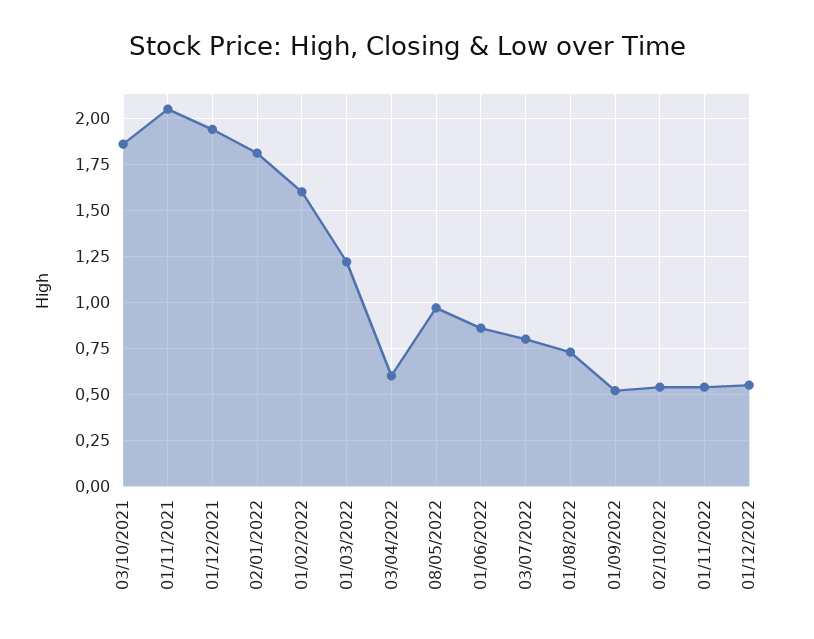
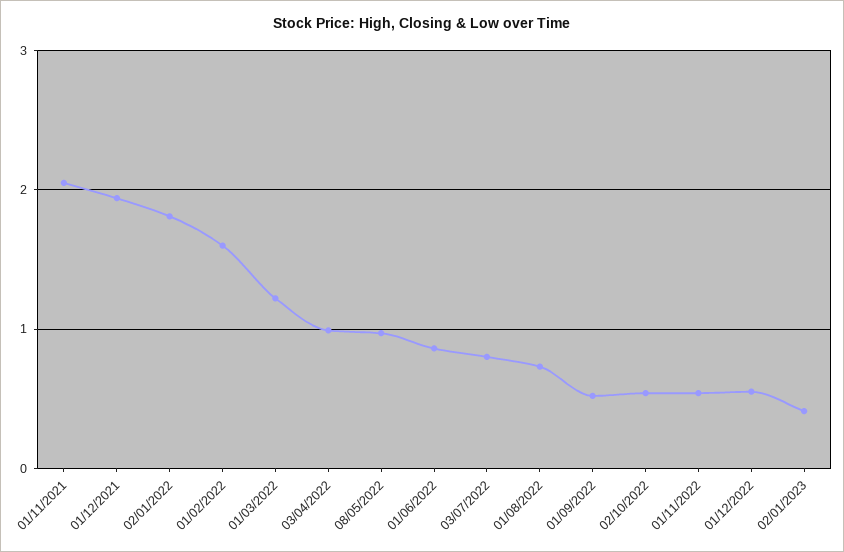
03/10/2021: 1.85 -> none
03/04/2022: 0.6 -> 1
02/01/2023: none -> 0.4

